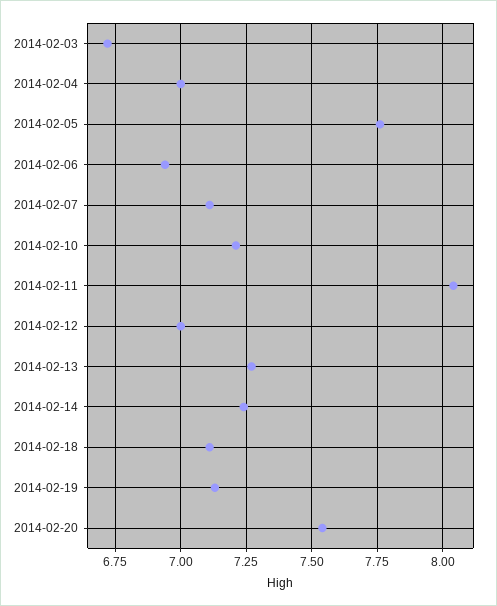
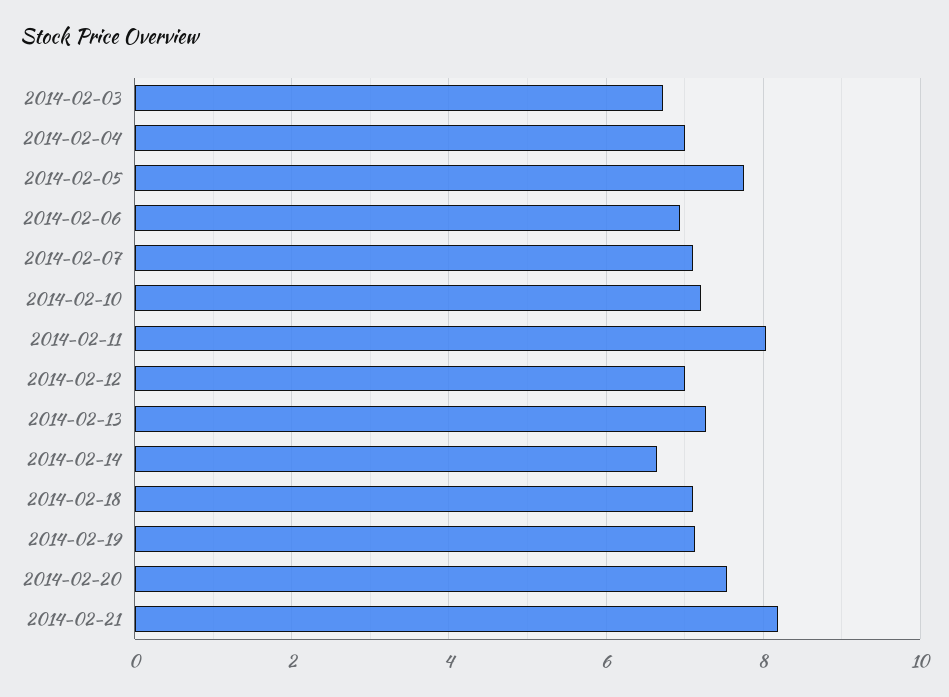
2014-02-14: 7.25 -> 6.6
2014-02-21: none -> 8.2

